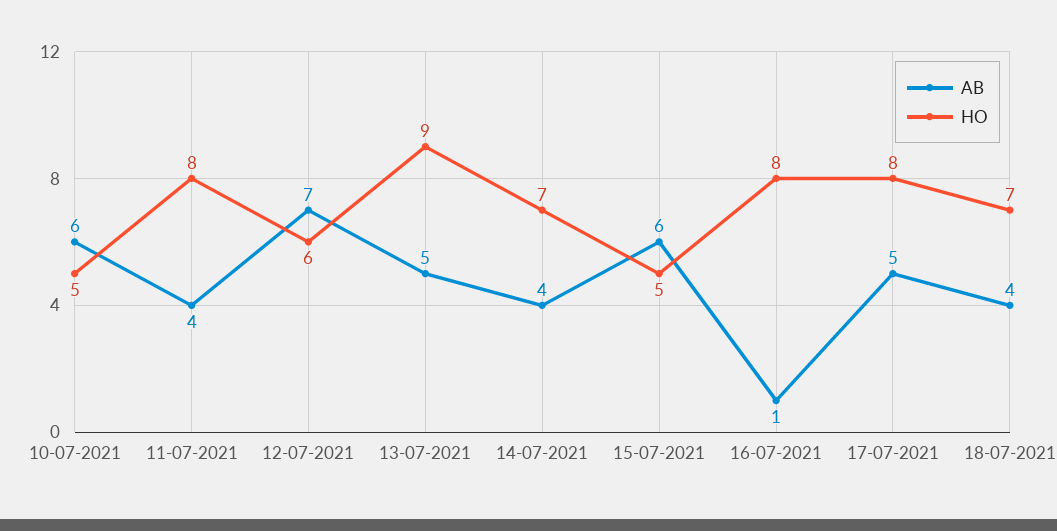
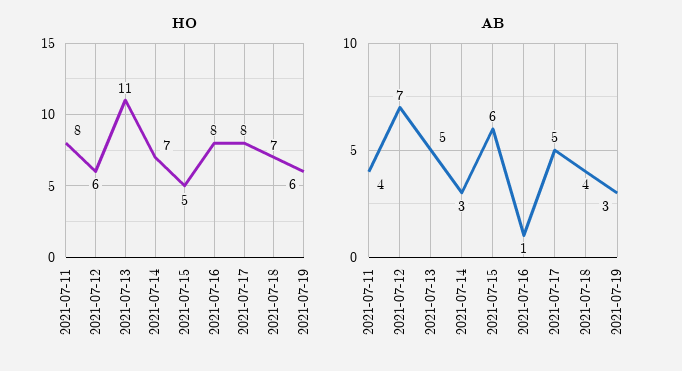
AB, 10-07-2021: 6 -> none
HO, 10-07-2021: 5 -> none
HO, 13-07-2021: 9 -> 11
AB, 14-07-2021: 4 -> 3
HO, 2021-07-19: none -> 6
AB, 2021-07-19: none -> 3

